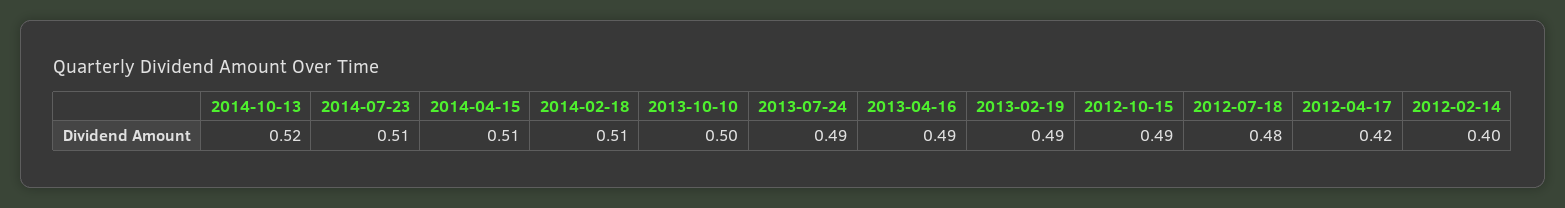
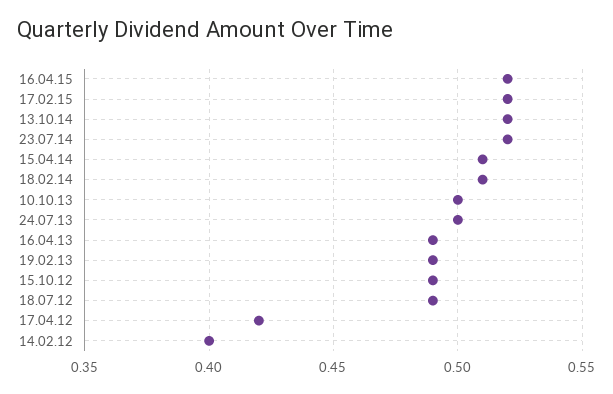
2014-07-23: 0.51 -> 0.52
2013-07-24: 0.49 -> 0.5
2012-07-18: 0.48 -> 0.49
16.04.15: none -> 0.52
17.02.15: none -> 0.52

